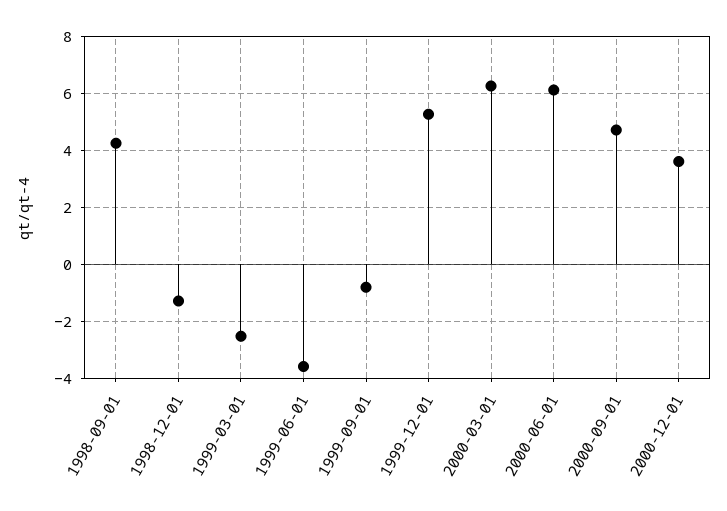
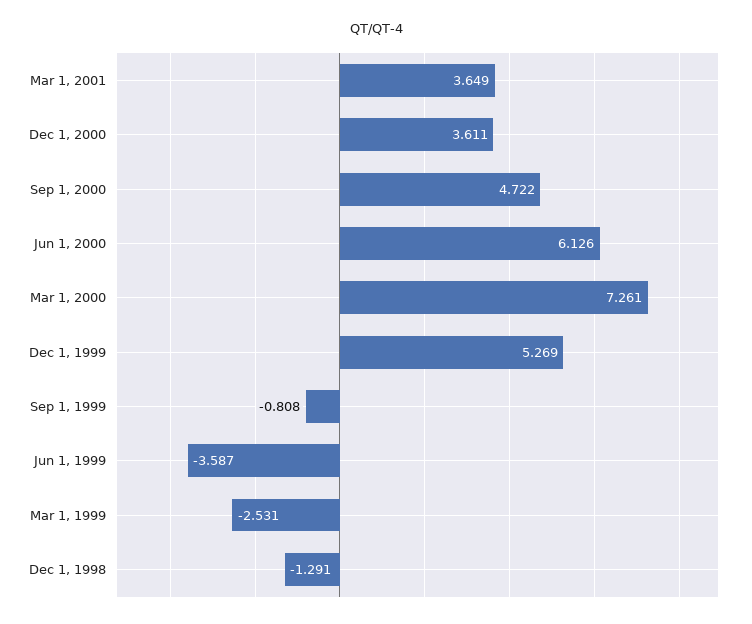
1998-09-01: 4.25 -> none
2000-03-01: 6.25 -> 7.261
Mar 1, 2001: none -> 3.649

